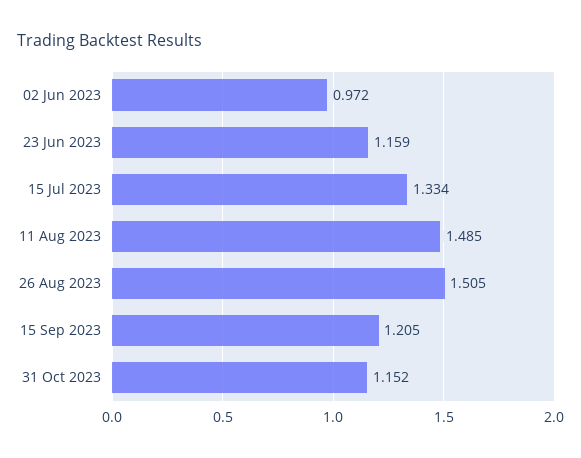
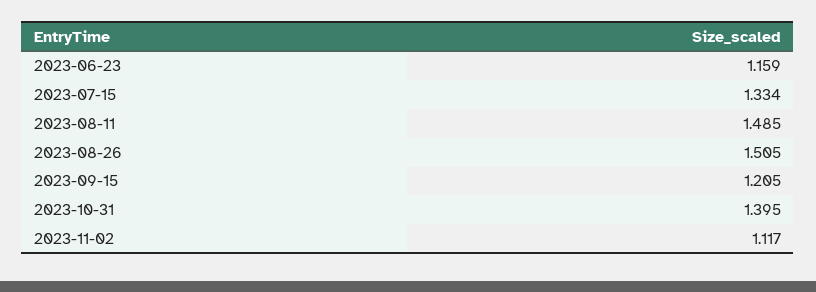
02 Jun 2023: 0.972 -> none
31 Oct 2023: 1.152 -> 1.395
2023-11-02: none -> 1.117

